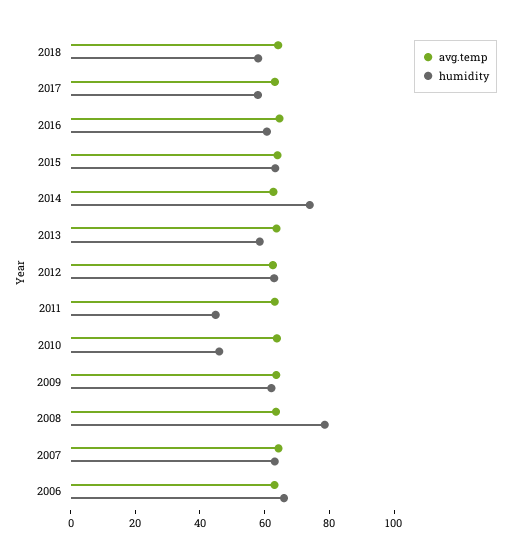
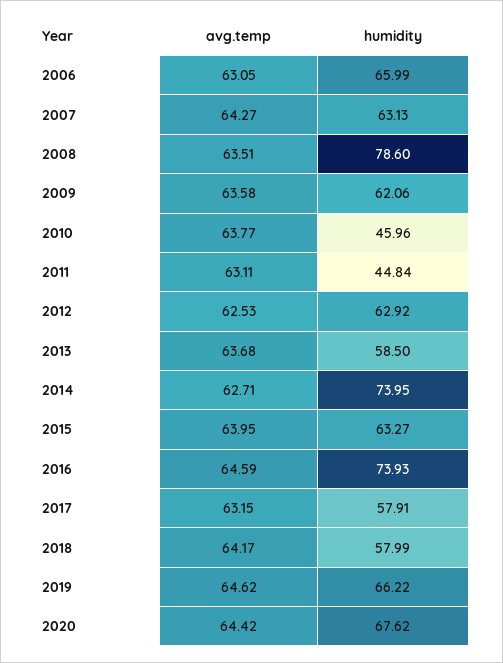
humidity, 2016: 60 -> 73.93
avg.temp, 2019: none -> 64.62
humidity, 2019: none -> 66.22
avg.temp, 2020: none -> 64.42
humidity, 2020: none -> 67.62

